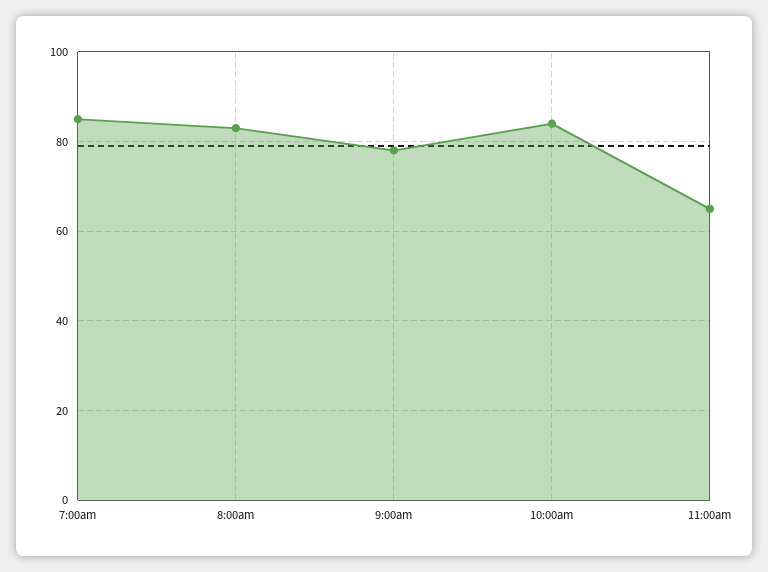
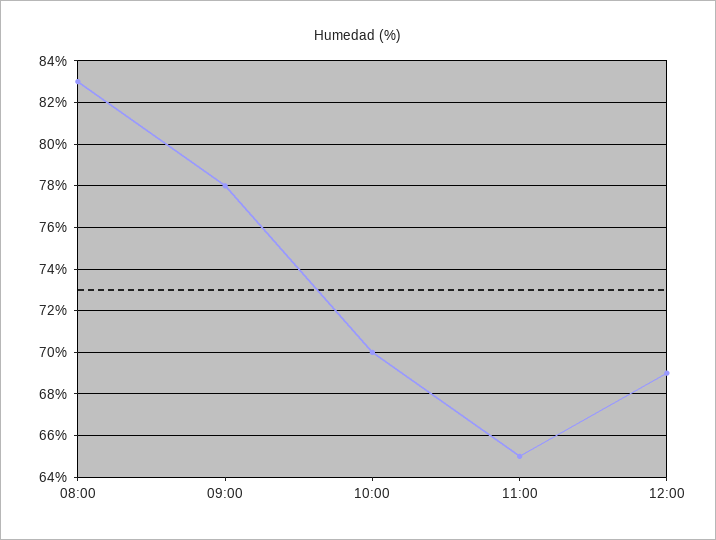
7:00am: 85 -> none
10:00am: 85 -> 70
12:00: none -> 69

